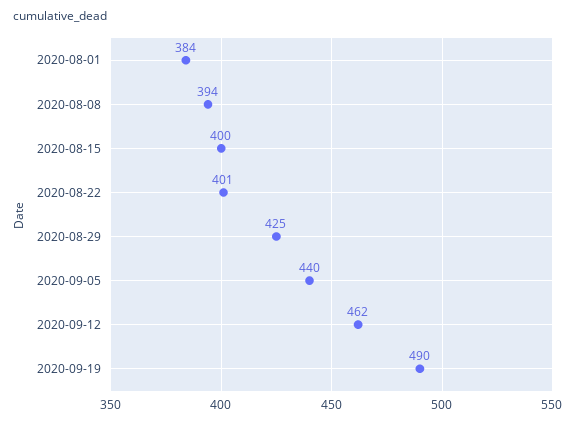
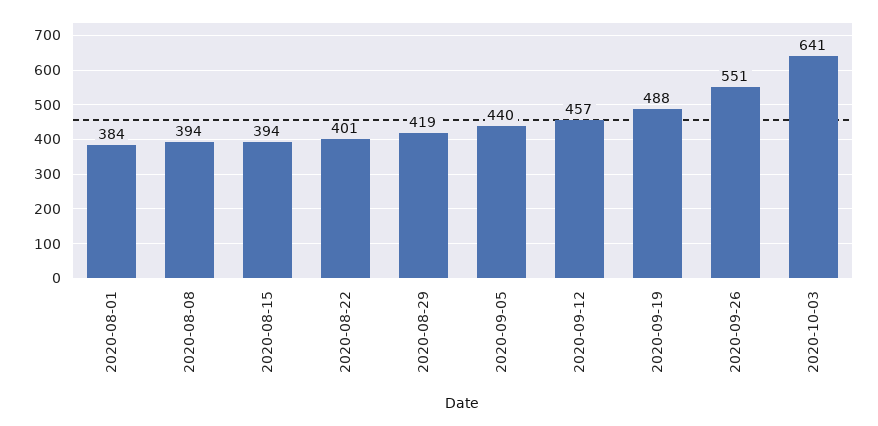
2020-08-15: 400 -> 394
2020-08-29: 425 -> 419
2020-09-12: 462 -> 457
2020-09-19: 490 -> 488
2020-09-26: none -> 551
2020-10-03: none -> 641

